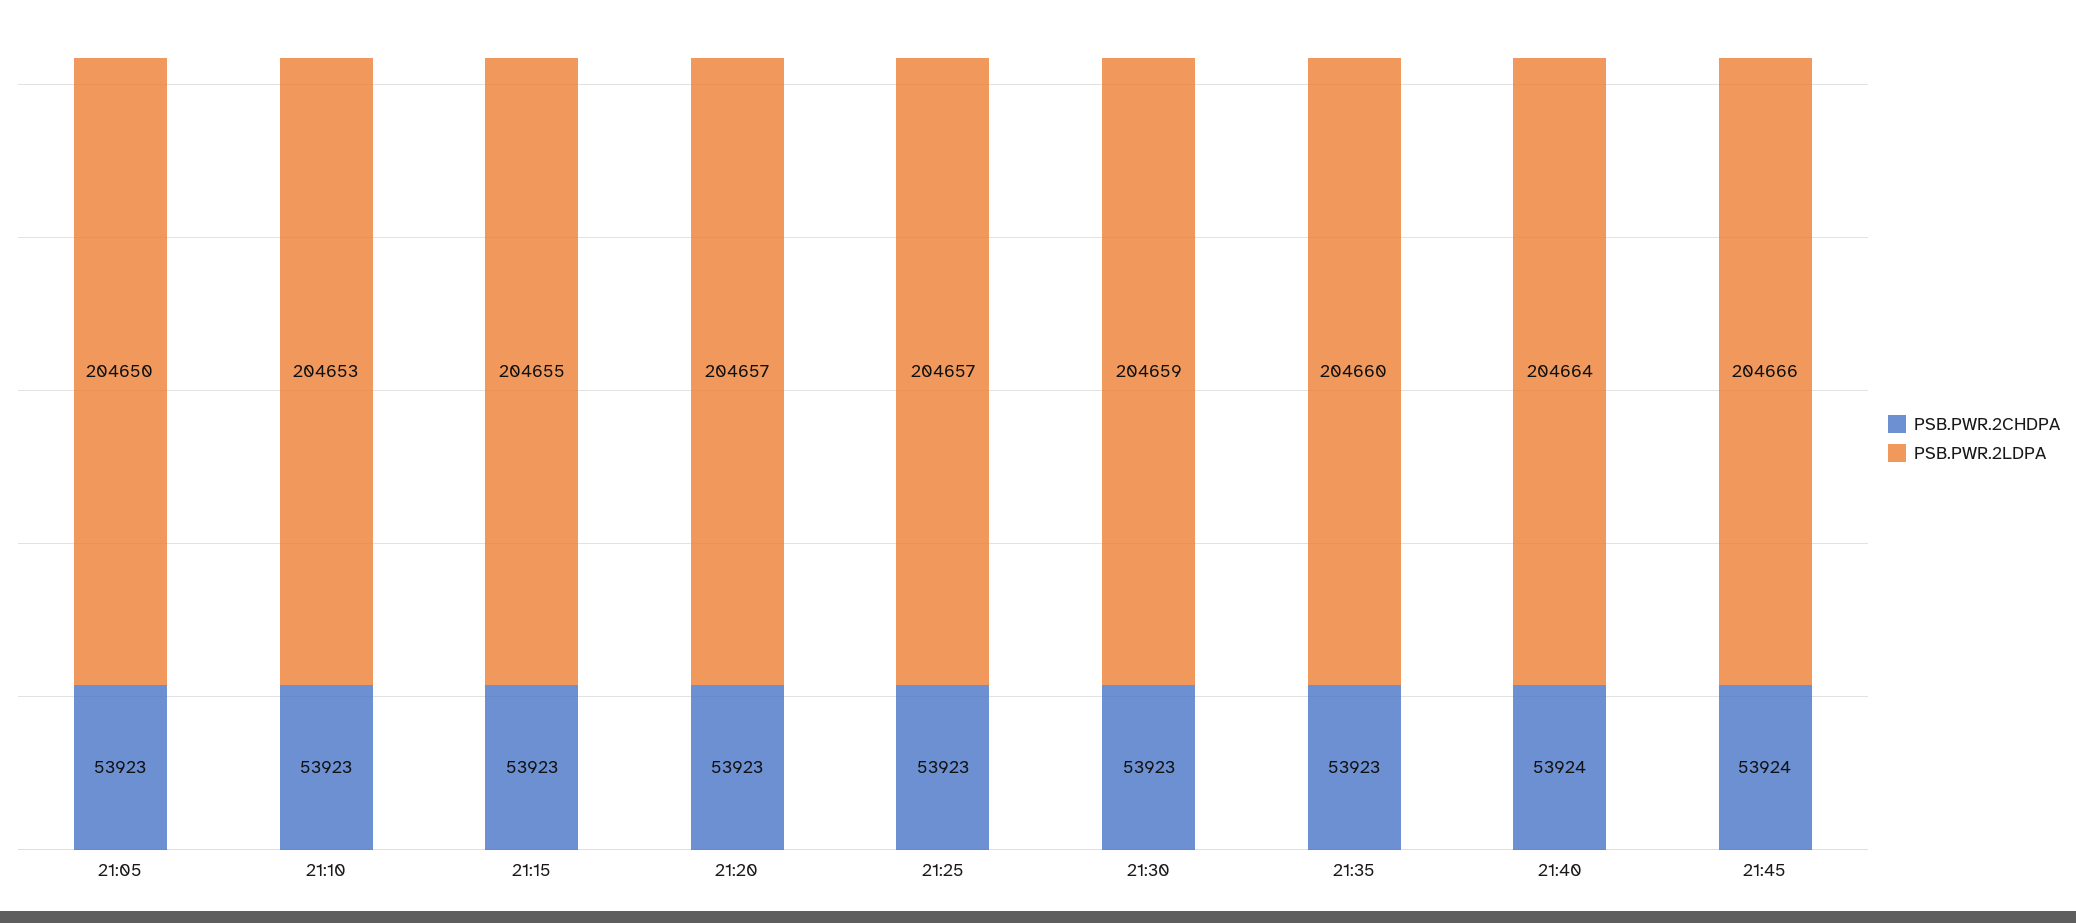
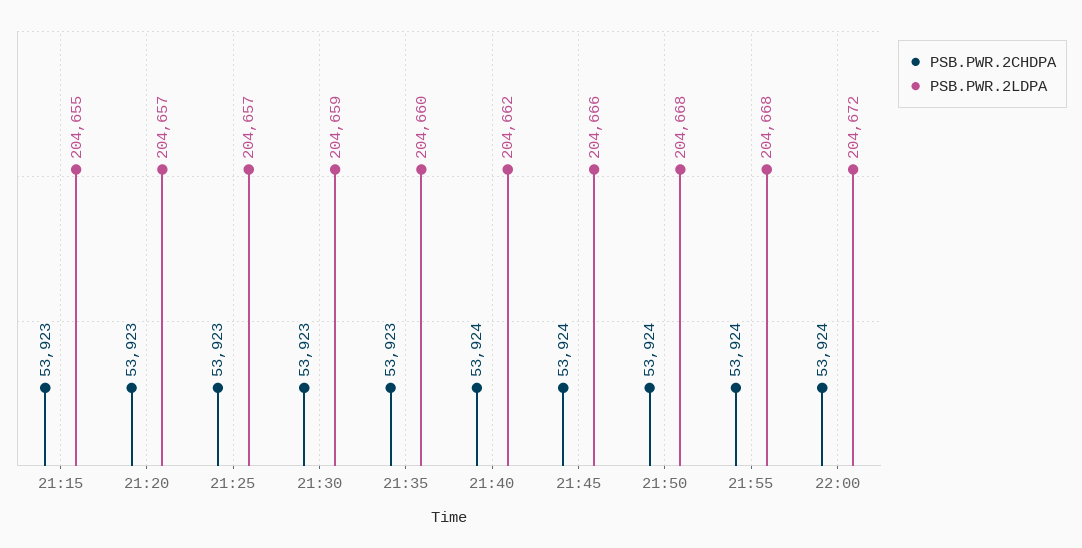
PSB.PWR.2CHDPA, 21:05: 53923 -> none
PSB.PWR.2LDPA, 21:05: 204650 -> none
PSB.PWR.2CHDPA, 21:10: 53923 -> none
PSB.PWR.2LDPA, 21:10: 204653 -> none
PSB.PWR.2LDPA, 21:40: 204664 -> 204662
PSB.PWR.2CHDPA, 21:50: none -> 53924
PSB.PWR.2LDPA, 21:50: none -> 204668
PSB.PWR.2CHDPA, 21:55: none -> 53924
PSB.PWR.2LDPA, 21:55: none -> 204668
PSB.PWR.2CHDPA, 22:00: none -> 53924
PSB.PWR.2LDPA, 22:00: none -> 204672

